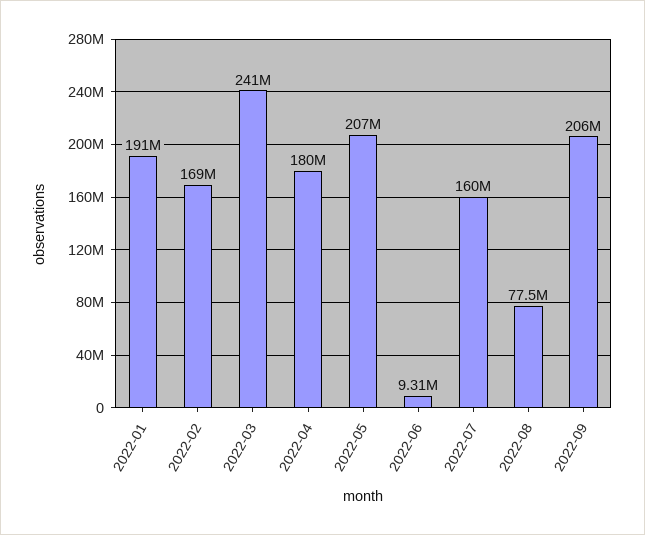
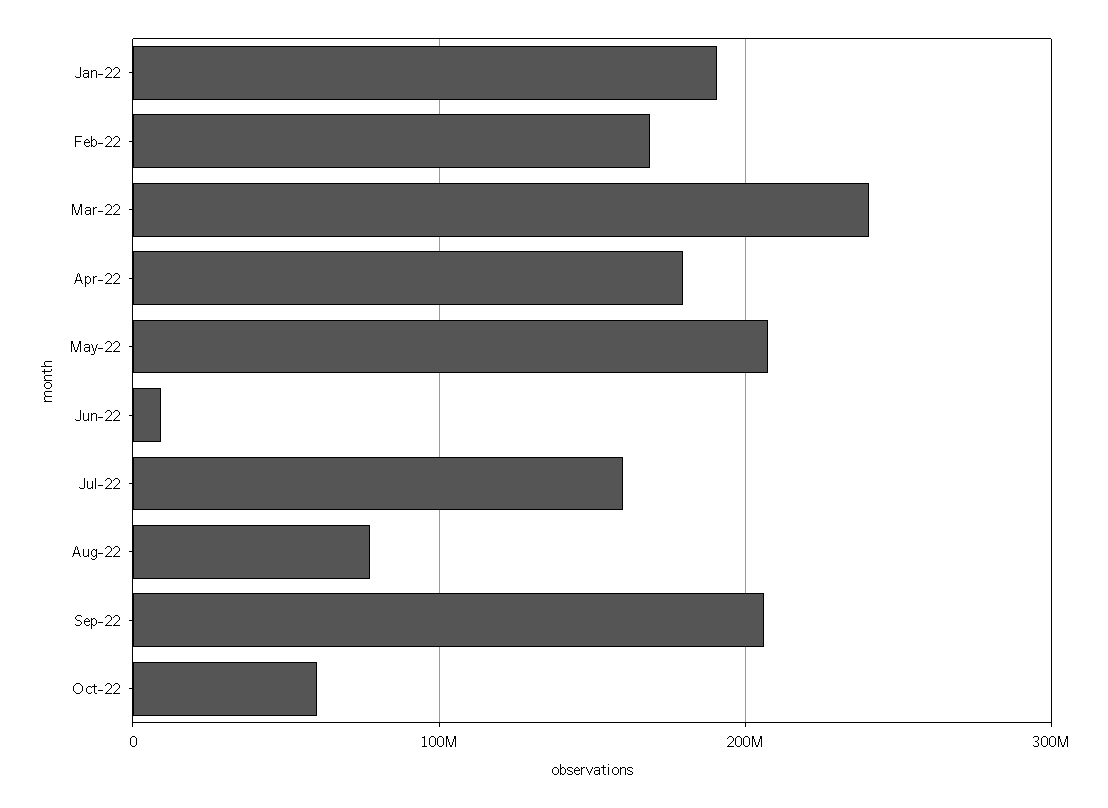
Oct-22: none -> 60000000

